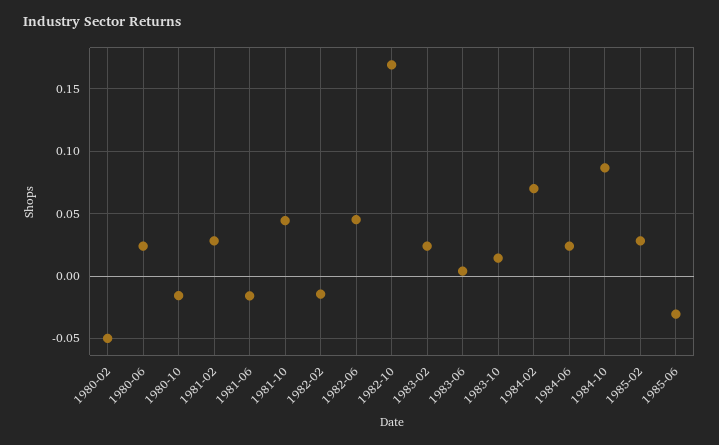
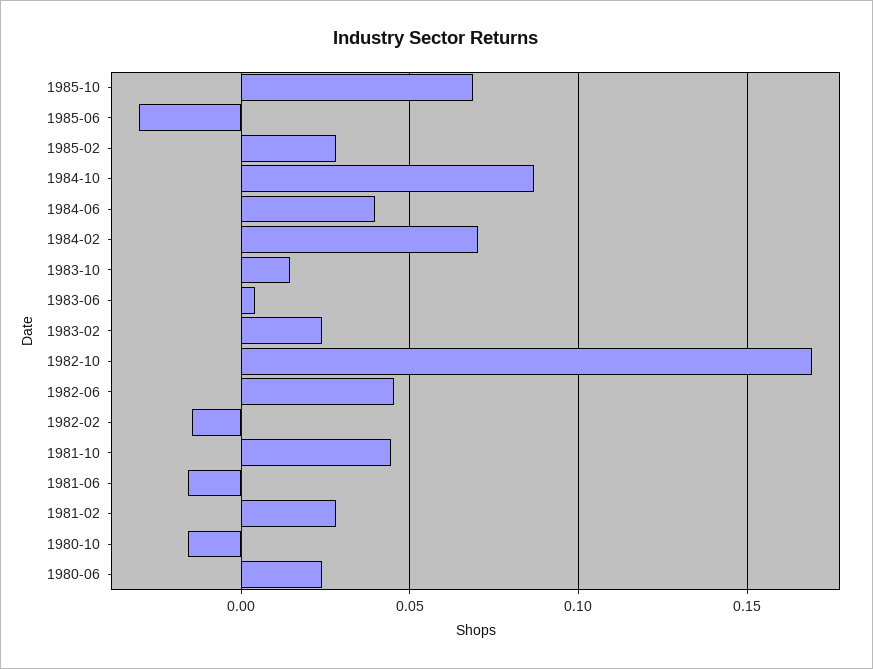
1980-02: -0.05 -> none
1984-06: 0.025 -> 0.04
1985-10: none -> 0.07

